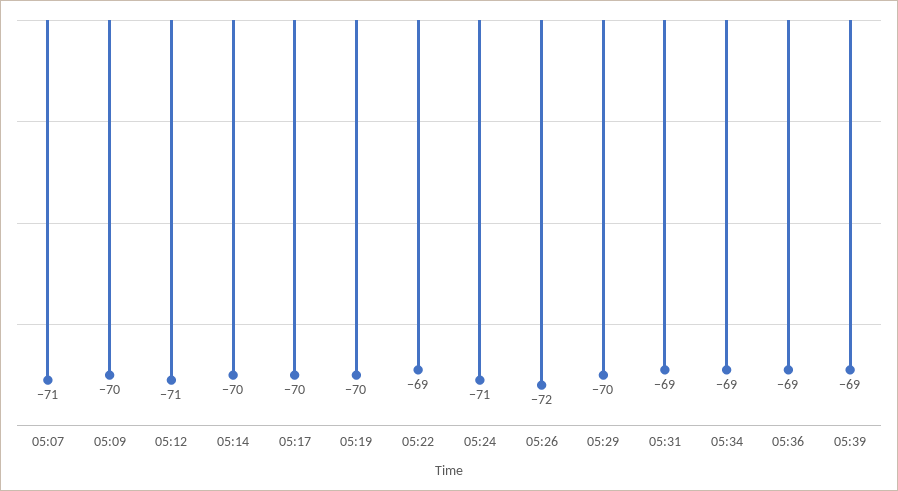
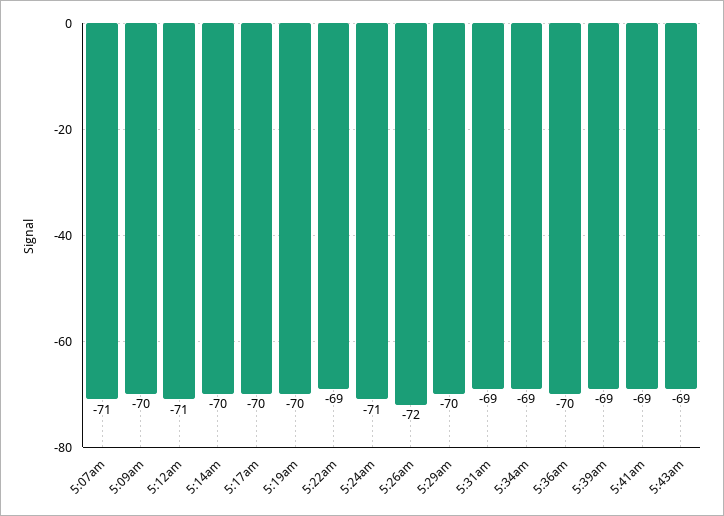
05:36: -69 -> -70
5:41am: none -> -69
5:43am: none -> -69

